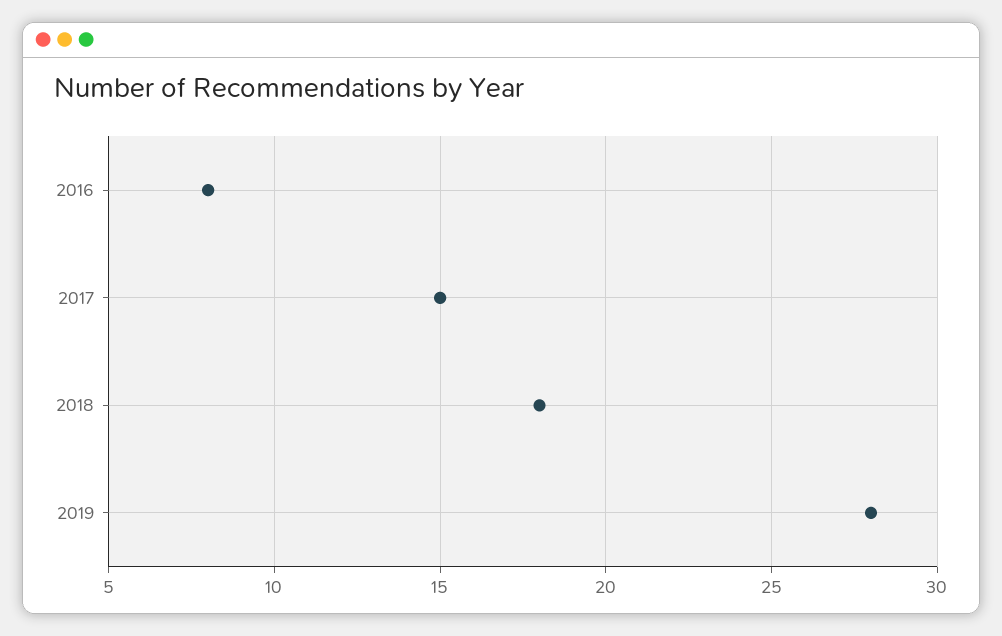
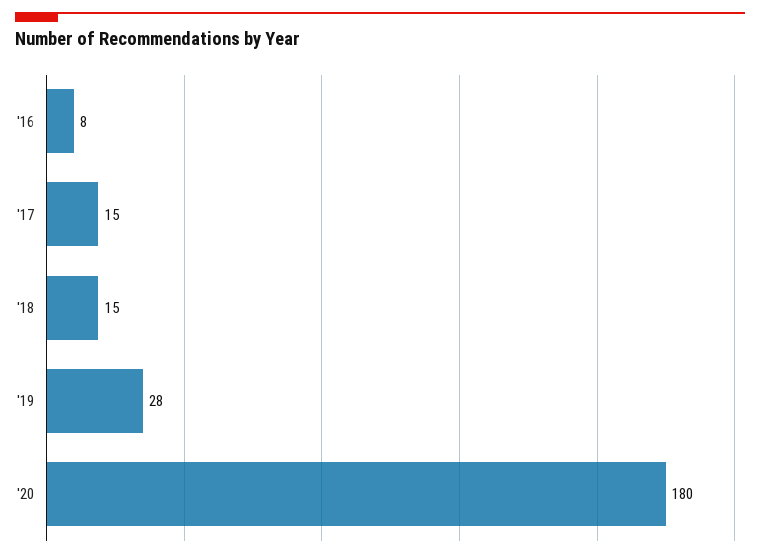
2018: 18 -> 15
'20: none -> 180

